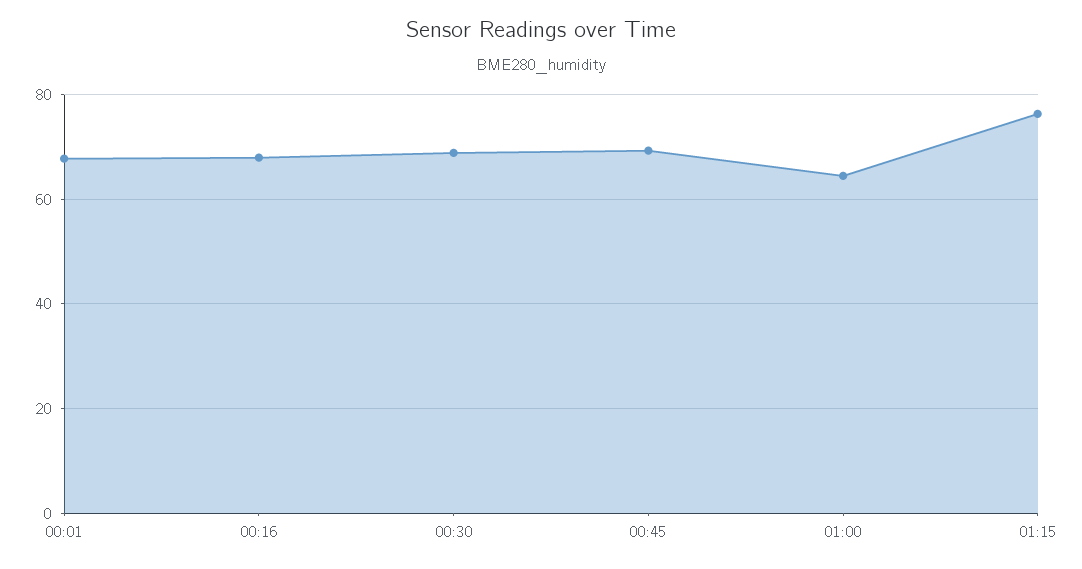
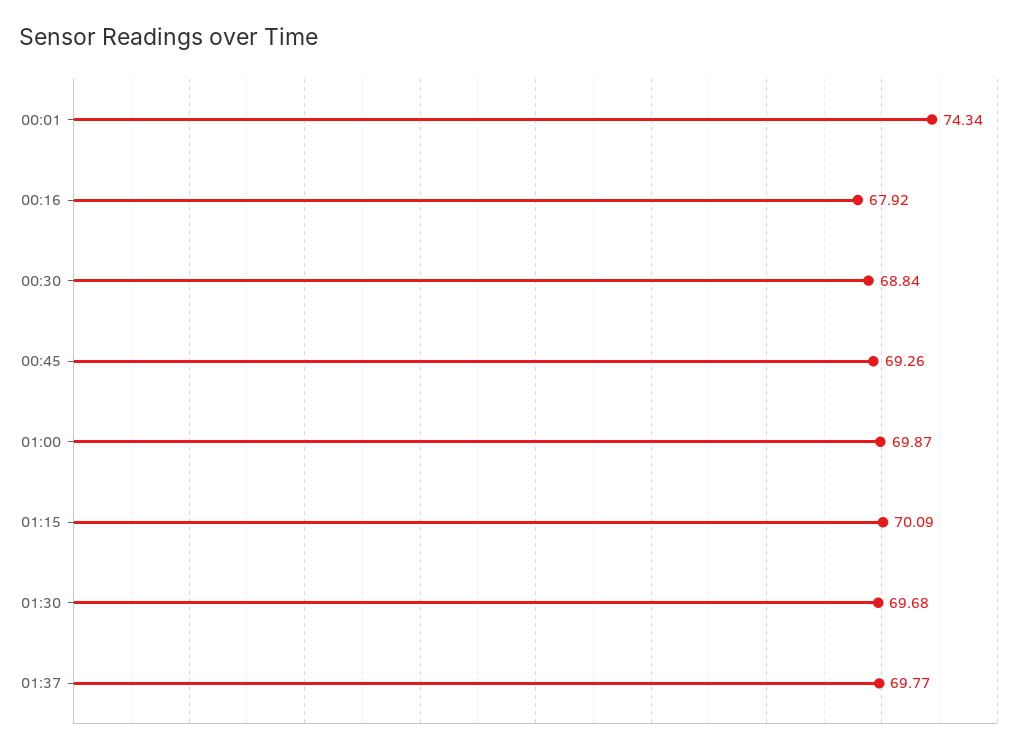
00:01: 68 -> 74.34
01:00: 64 -> 69.87
01:15: 76 -> 70.09
01:30: none -> 69.68
01:37: none -> 69.77

